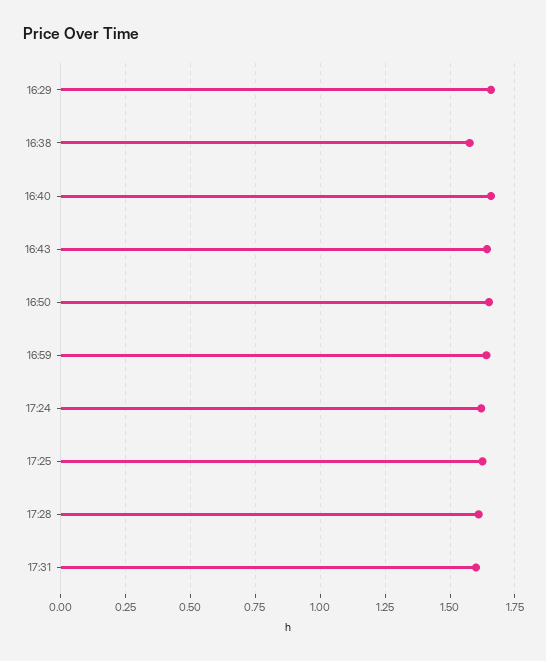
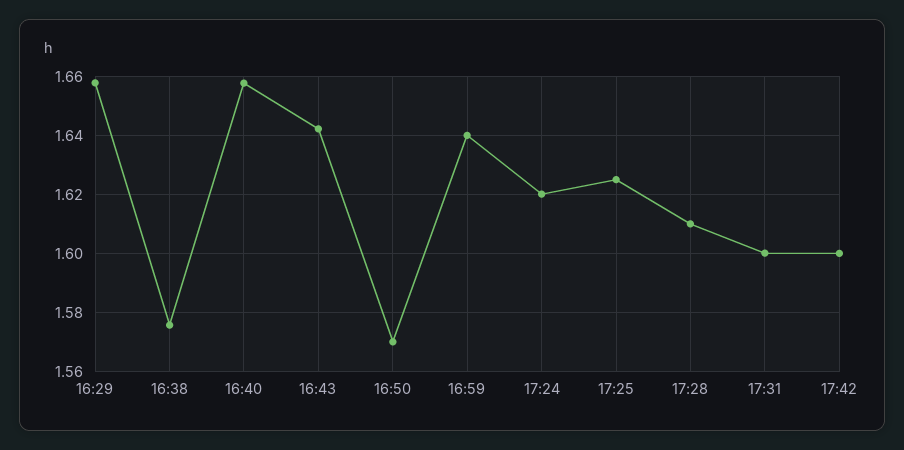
16:50: 1.65 -> 1.57
17:42: none -> 1.6

